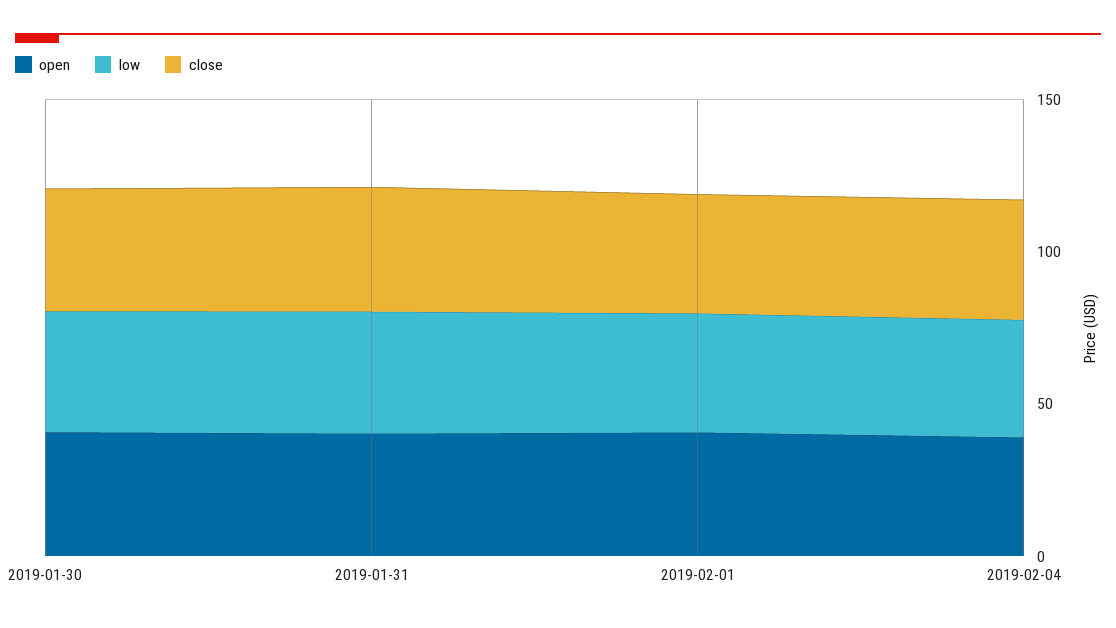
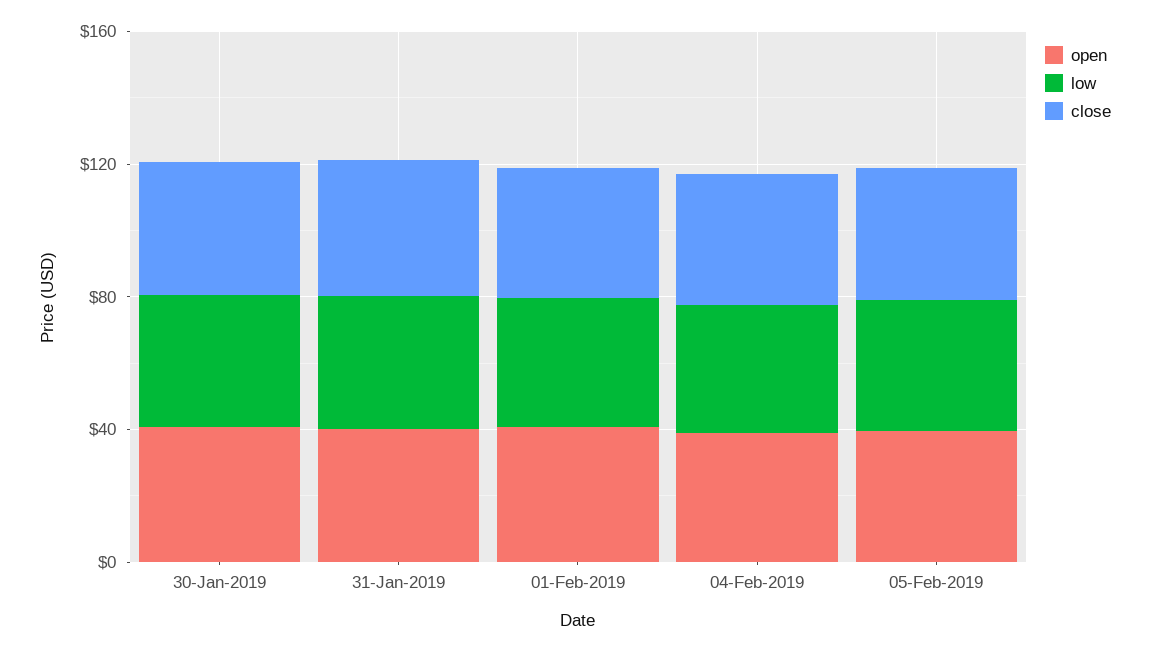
open, 05-Feb-2019: none -> 40
low, 05-Feb-2019: none -> 40
close, 05-Feb-2019: none -> 40

